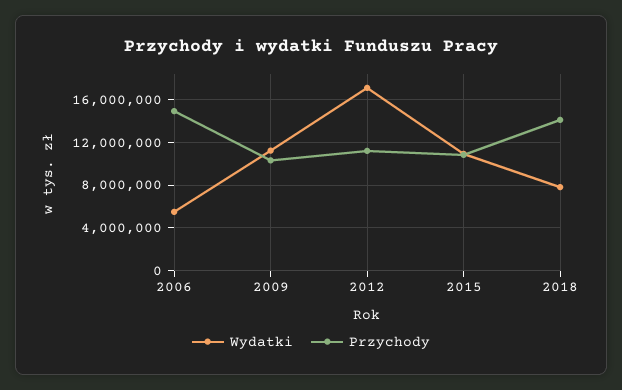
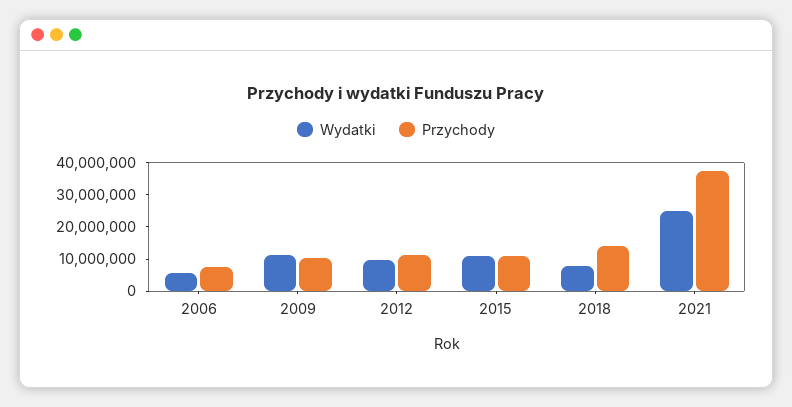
Przychody, 2006: 15000000 -> 7500000
Wydatki, 2012: 17000000 -> 10000000
Wydatki, 2021: none -> 25000000
Przychody, 2021: none -> 37500000

